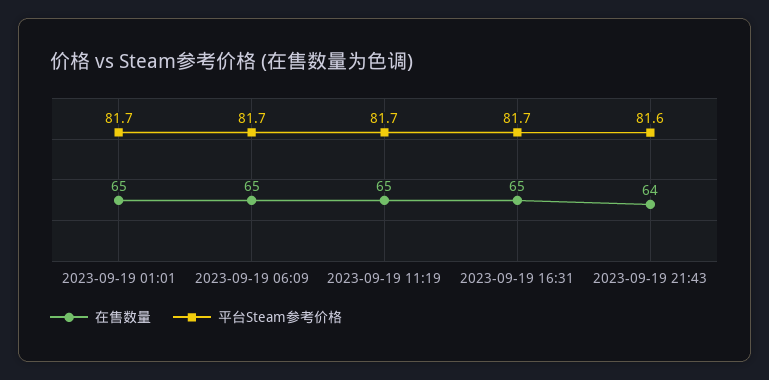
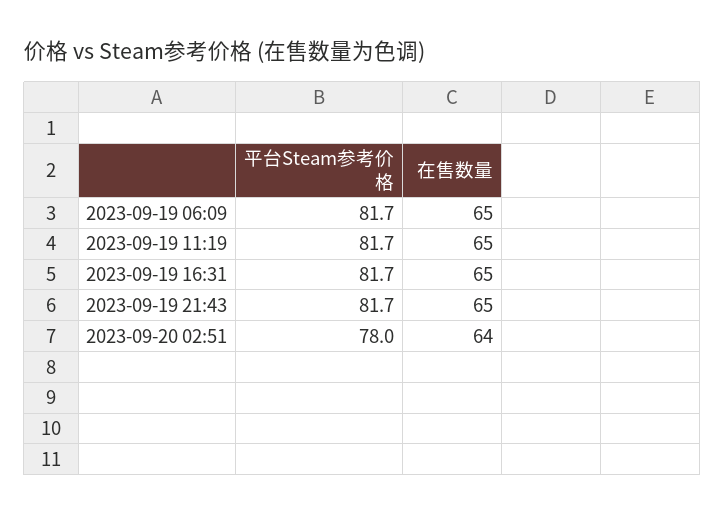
在售数量, 2023-09-19 01:01: 65 -> none
平台Steam参考价格, 2023-09-19 01:01: 81.7 -> none
在售数量, 2023-09-19 21:43: 64 -> 65
平台Steam参考价格, 2023-09-19 21:43: 81.6 -> 81.7
平台Steam参考价格, 2023-09-20 02:51: none -> 78
在售数量, 2023-09-20 02:51: none -> 64

